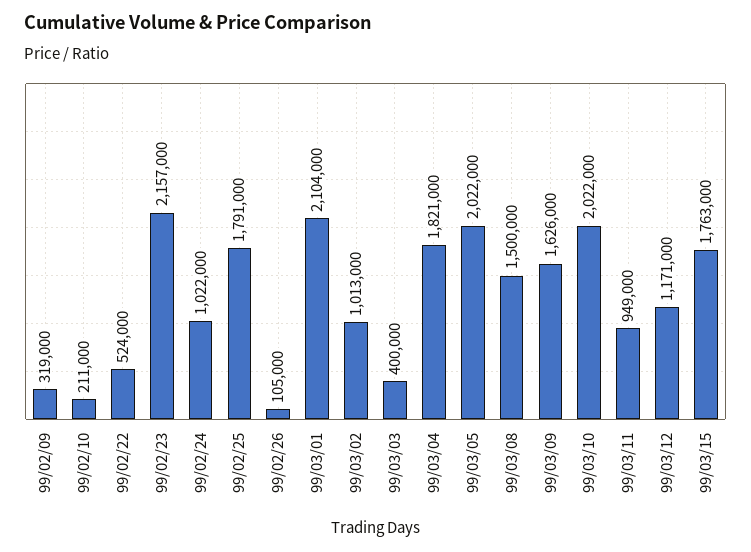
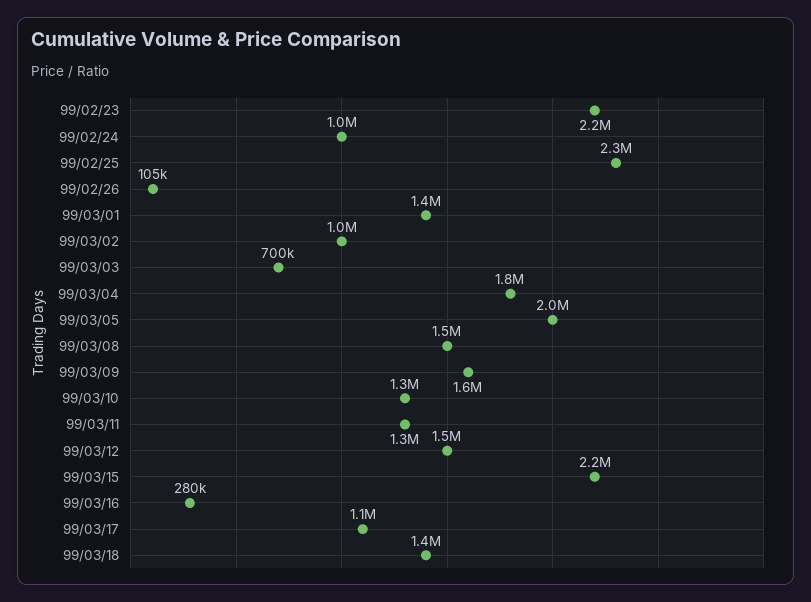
99/02/09: 319000 -> none
99/02/10: 211000 -> none
99/02/22: 524000 -> none
99/02/25: 1791000 -> 2300000
99/03/01: 2104000 -> 1400000
99/03/03: 400000 -> 700000
99/03/10: 2022000 -> 1300000
99/03/11: 949000 -> 1300000
99/03/12: 1171000 -> 1500000
99/03/15: 1763000 -> 2200000
99/03/16: none -> 280000
99/03/17: none -> 1100000
99/03/18: none -> 1400000

